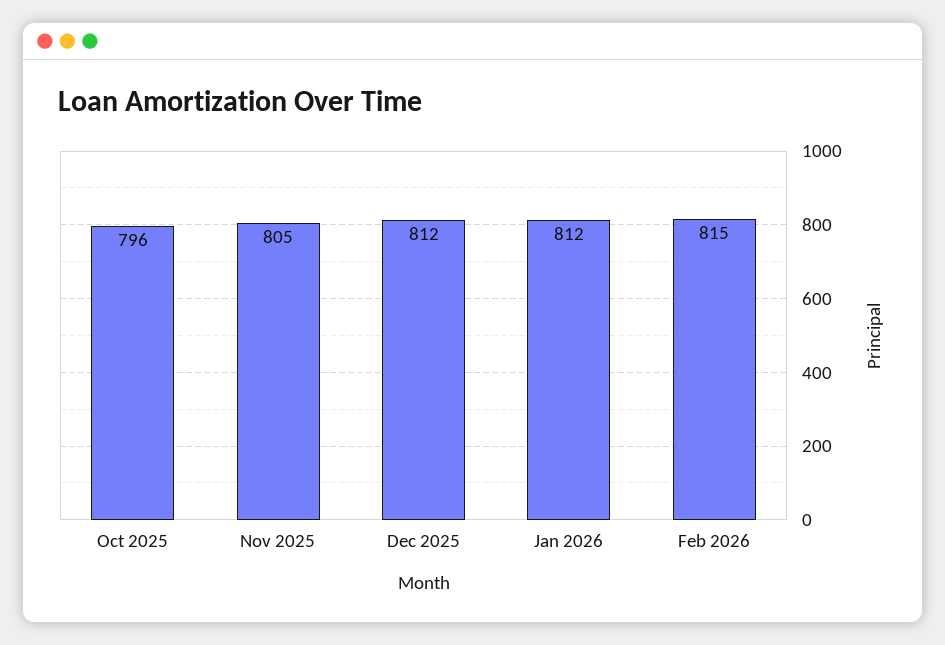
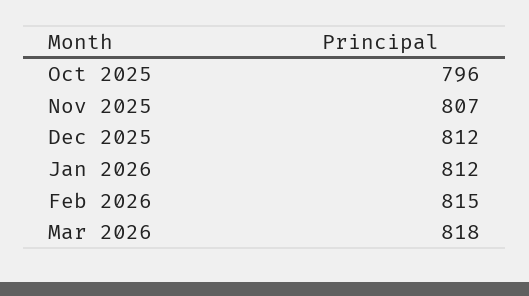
Nov 2025: 805 -> 807
Mar 2026: none -> 818

